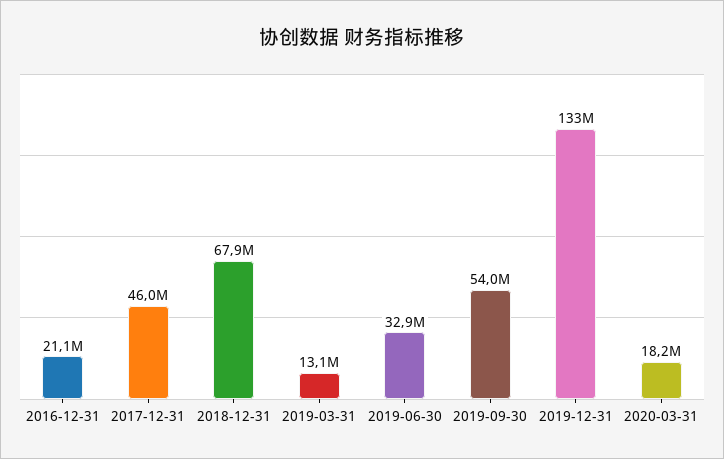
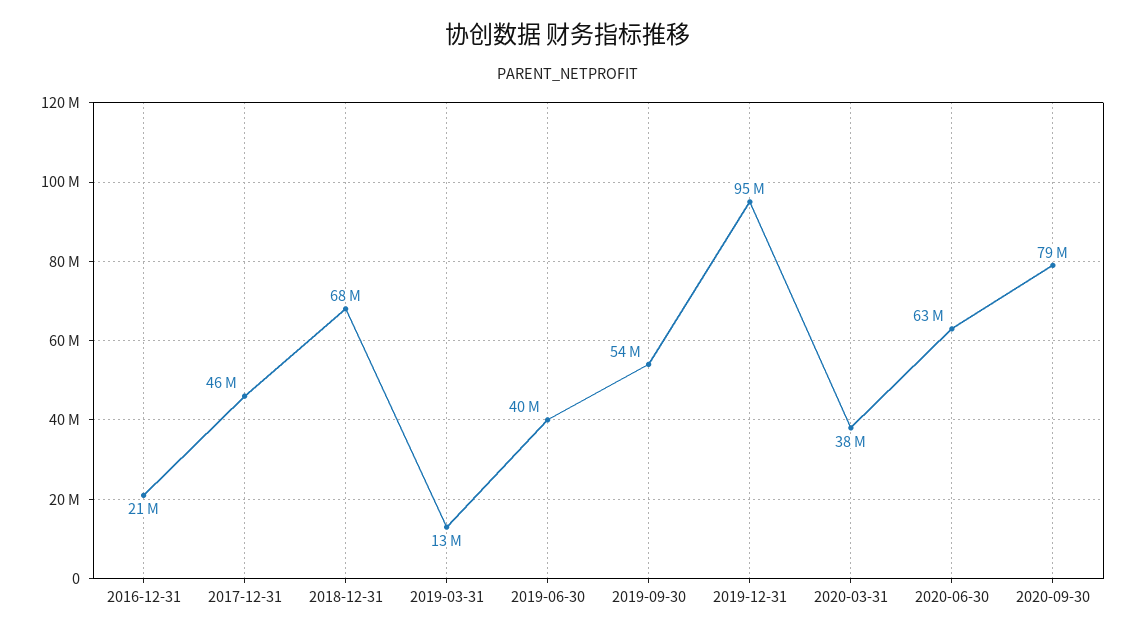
2019-06-30: 32900000 -> 40000000
2019-12-31: 133000000 -> 95000000
2020-03-31: 18200000 -> 38000000
2020-06-30: none -> 63000000
2020-09-30: none -> 79000000

